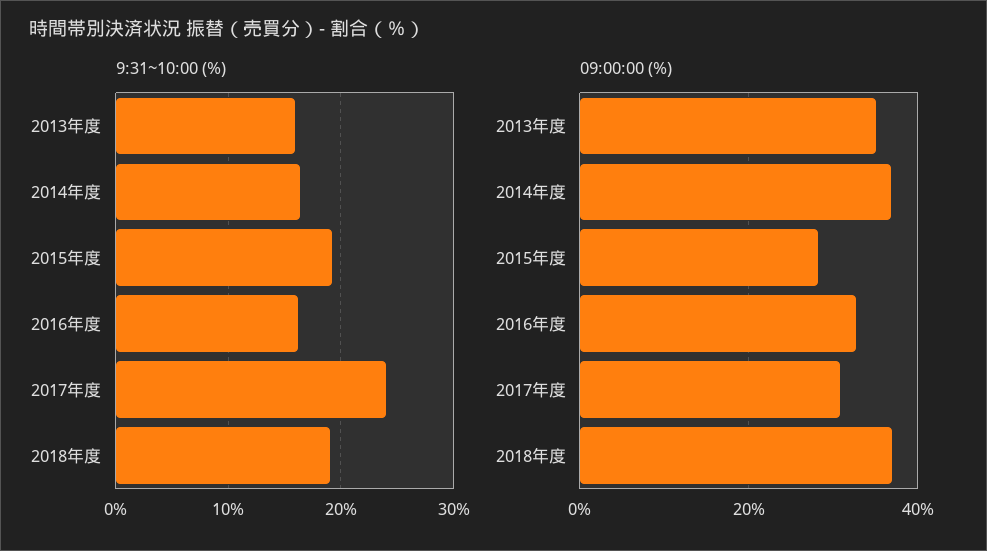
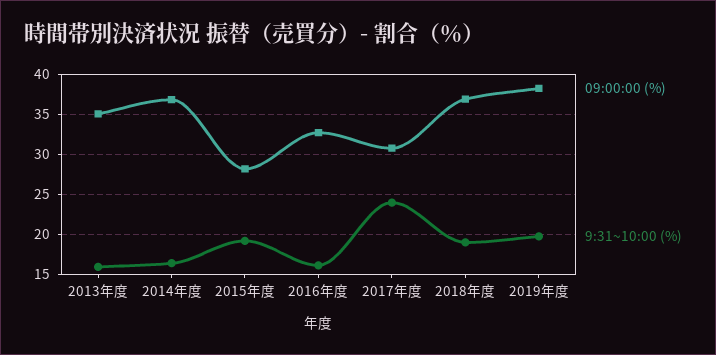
09:00:00 (%), 2019年度: none -> 38
9:31~10:00 (%), 2019年度: none -> 20

